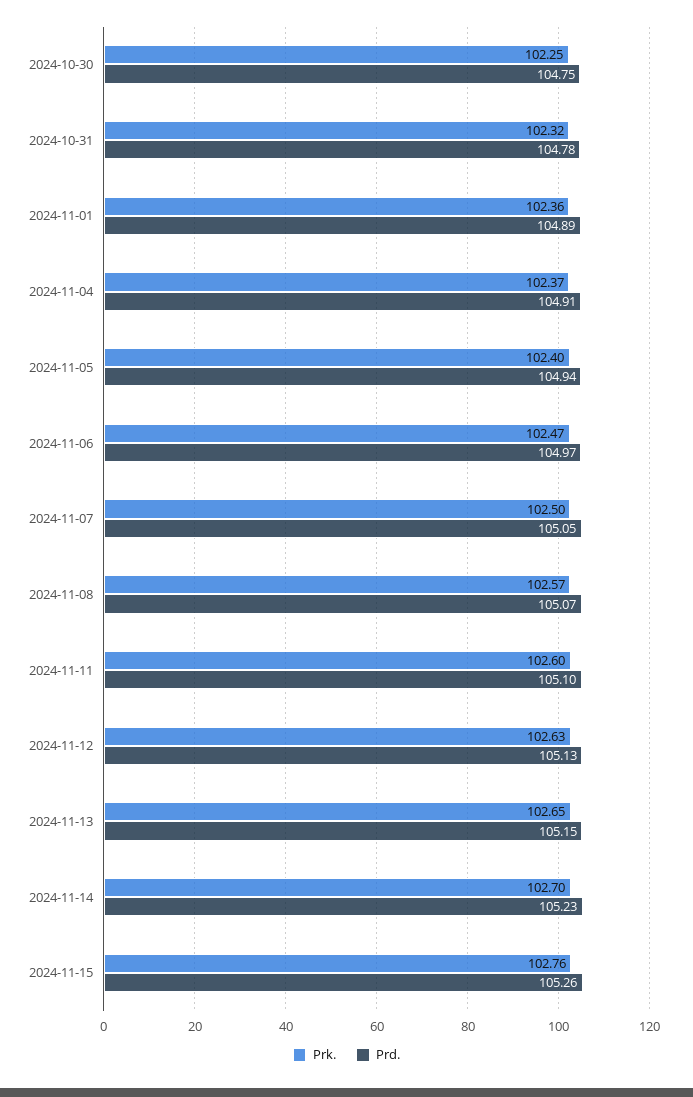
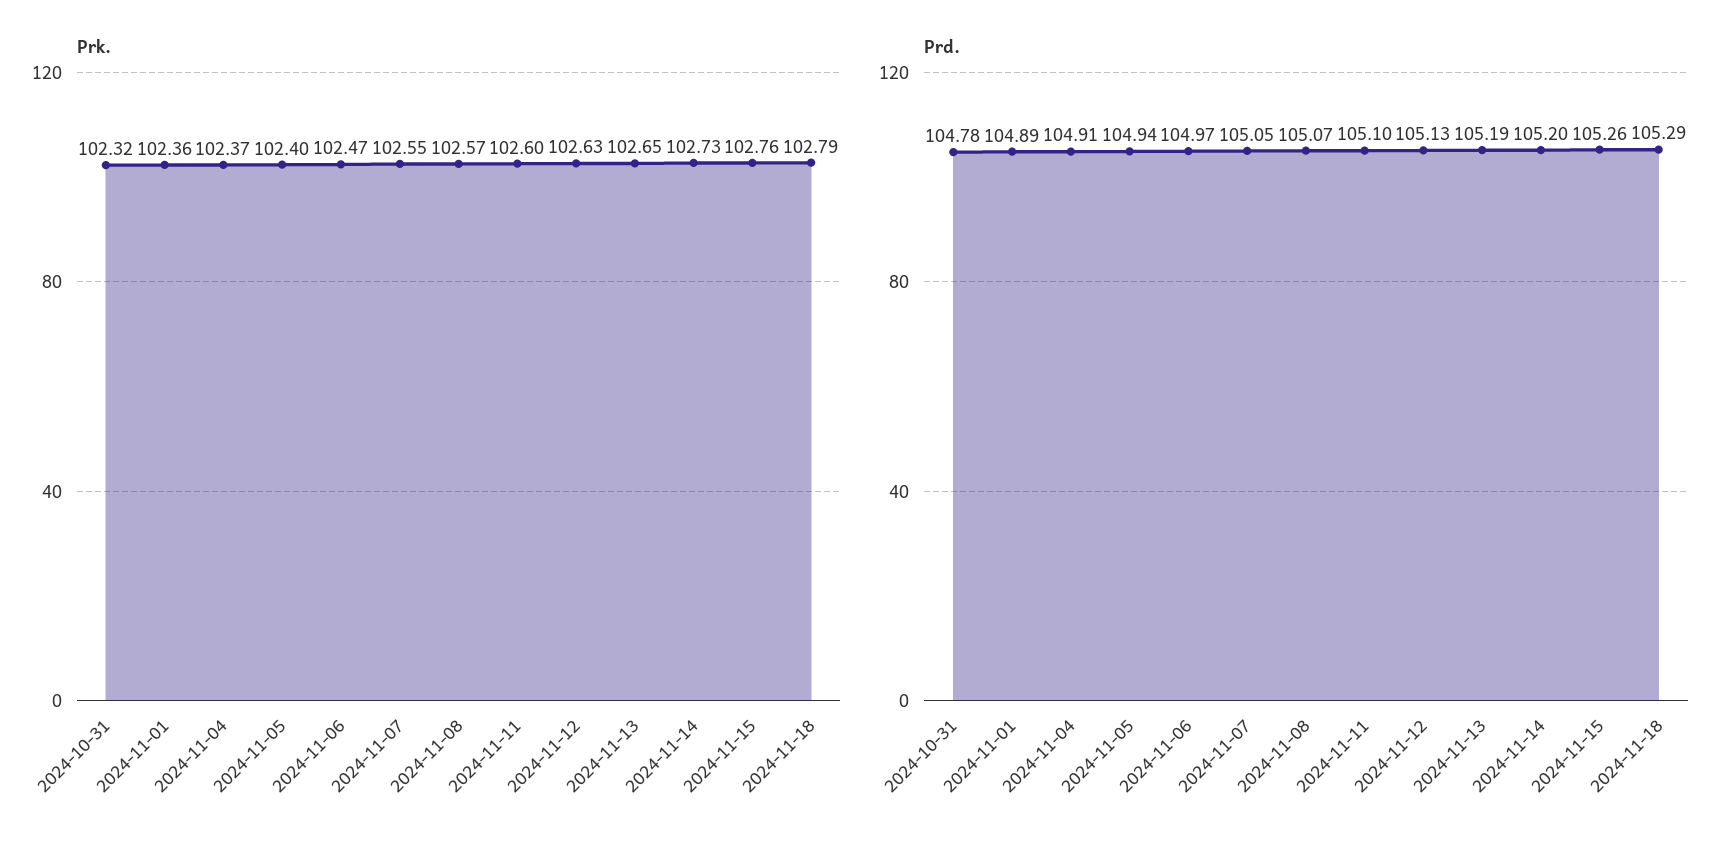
Prk., 2024-10-30: 102.25 -> none
Prd., 2024-10-30: 104.75 -> none
Prk., 2024-11-07: 102.5 -> 102.55
Prd., 2024-11-13: 105.15 -> 105.19
Prk., 2024-11-14: 102.7 -> 102.73
Prd., 2024-11-14: 105.23 -> 105.2
Prk., 2024-11-18: none -> 102.79
Prd., 2024-11-18: none -> 105.29

